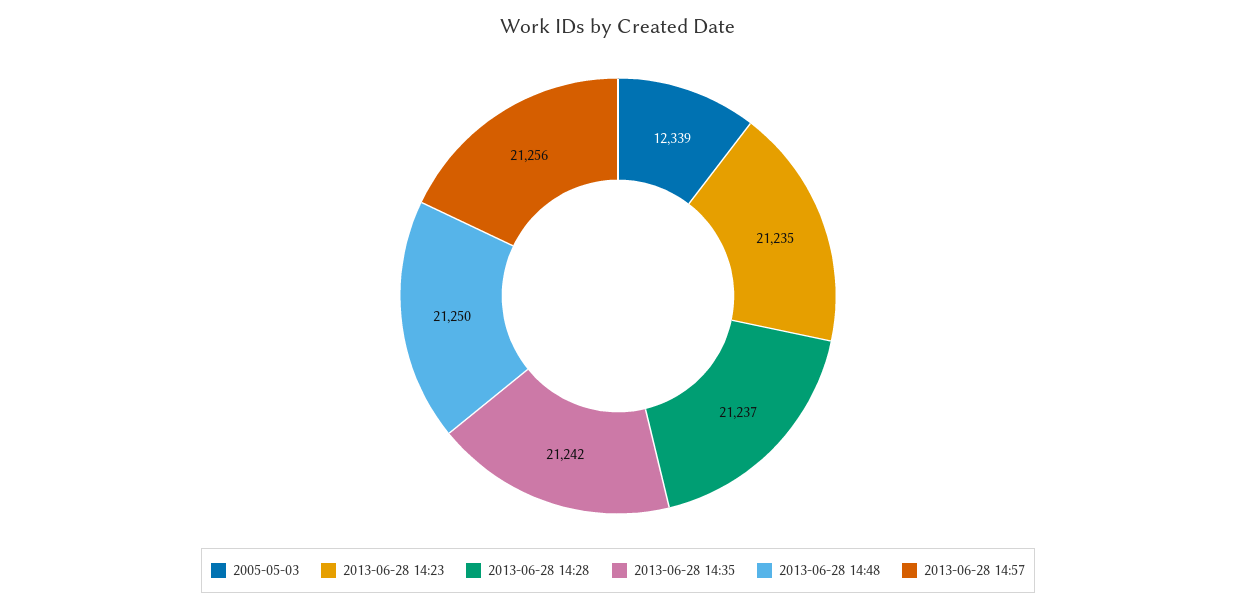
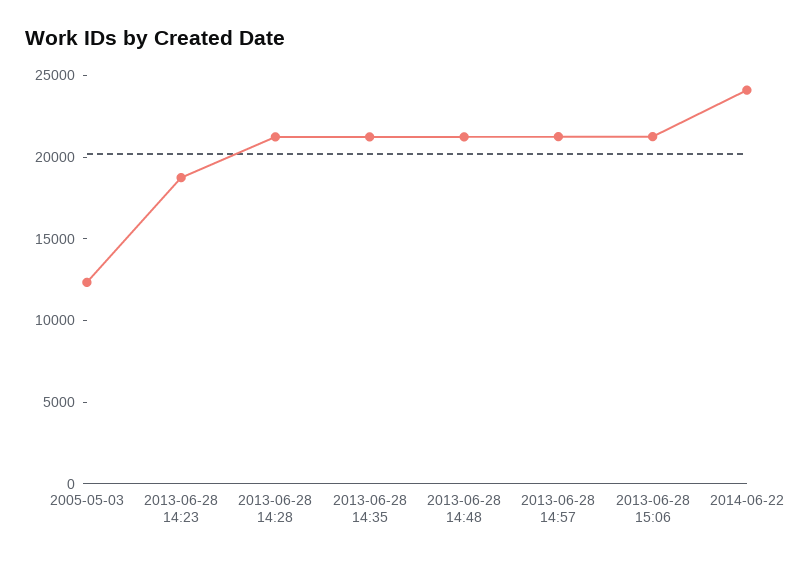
2013-06-28 14:23: 21235 -> 19000
2013-06-28 15:06: none -> 21000
2014-06-22: none -> 24000

